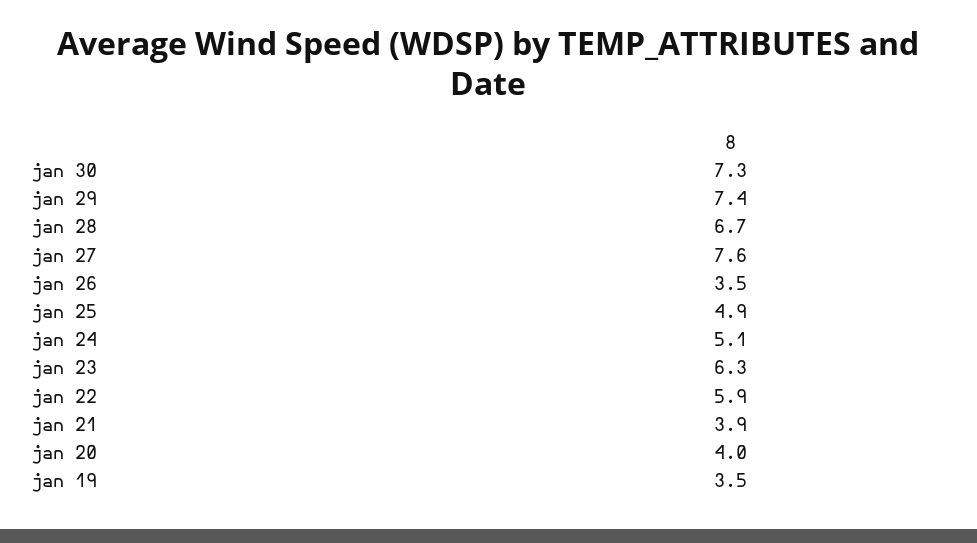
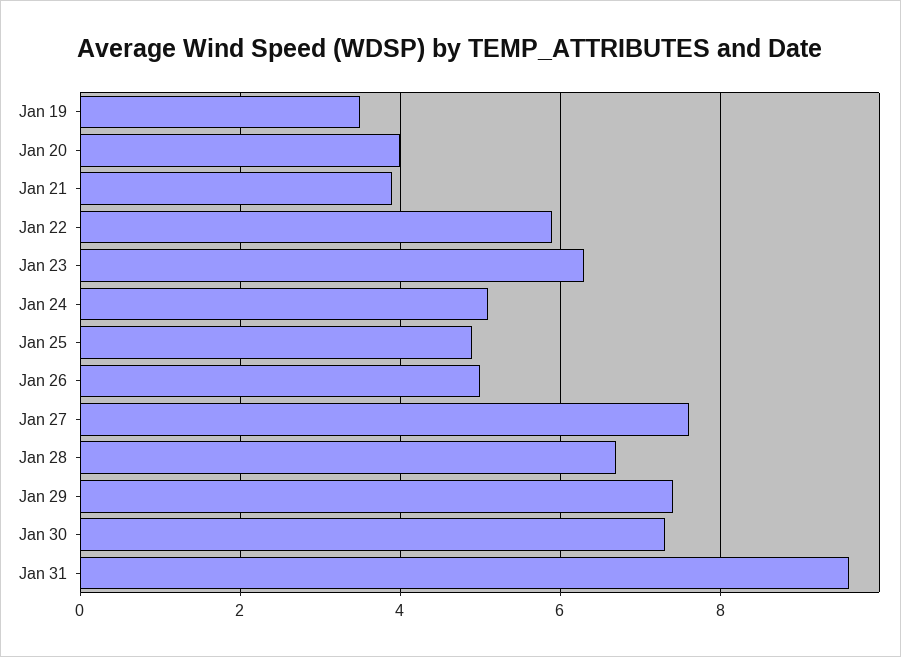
jan 26: 3.5 -> 5
Jan 31: none -> 9.5

